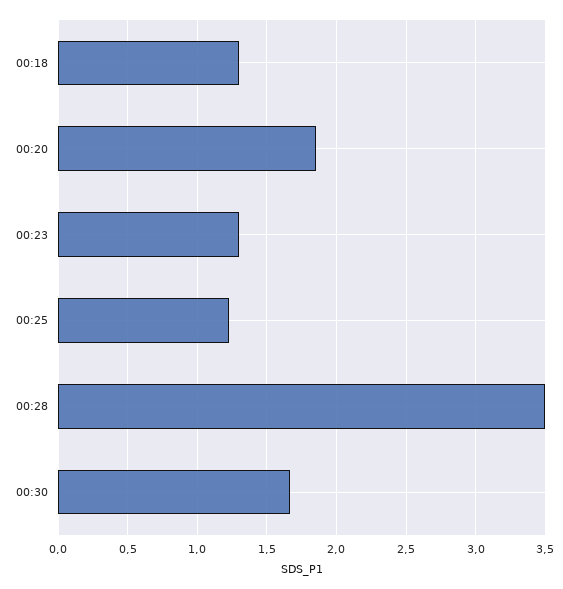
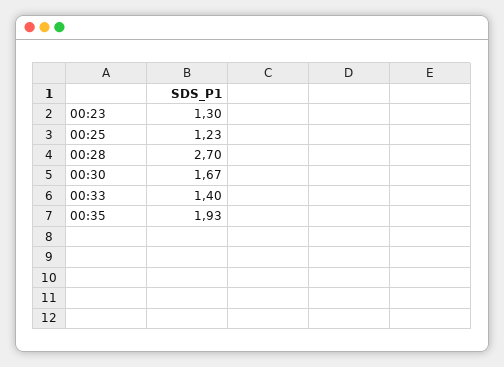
00:18: 1.3 -> none
00:20: 1.85 -> none
00:28: 3.5 -> 2.7
00:33: none -> 1.4
00:35: none -> 1.93

